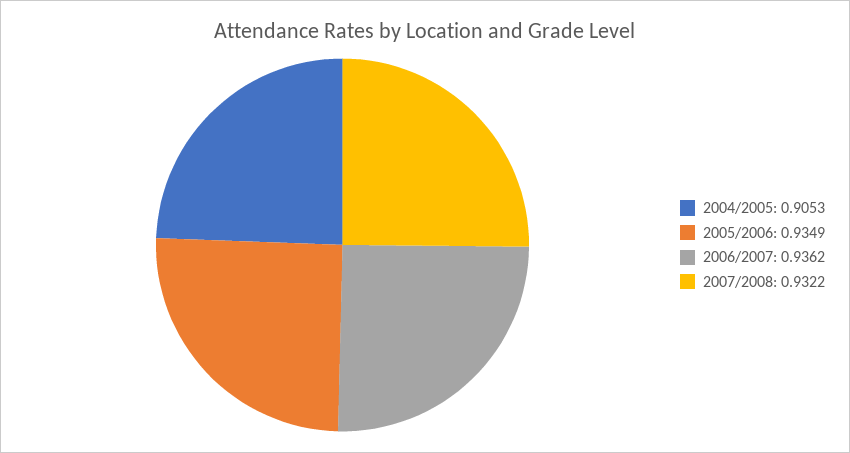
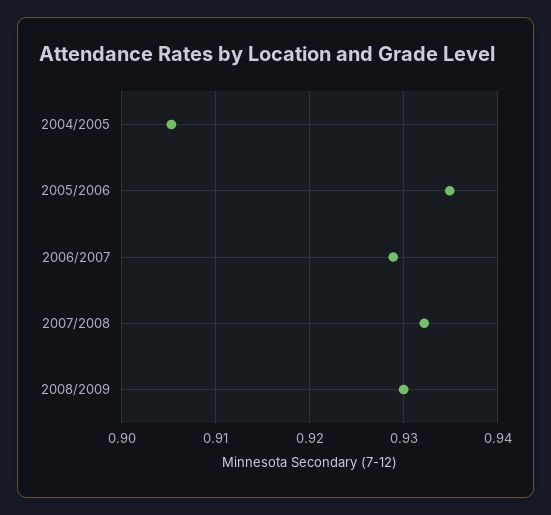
2006/2007: 0.9362 -> 0.929
2008/2009: none -> 0.93

